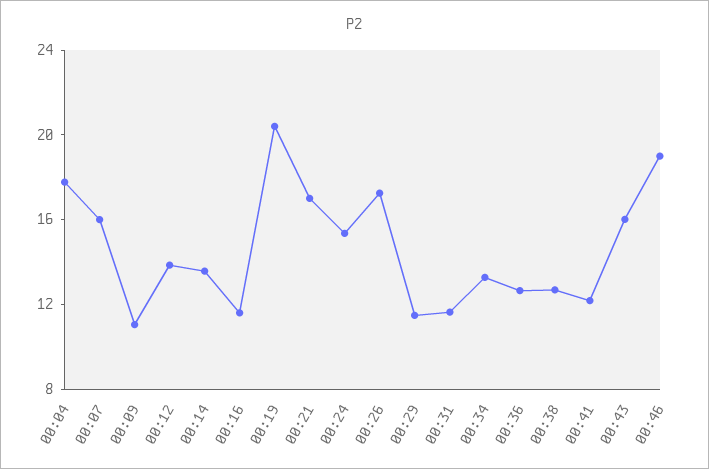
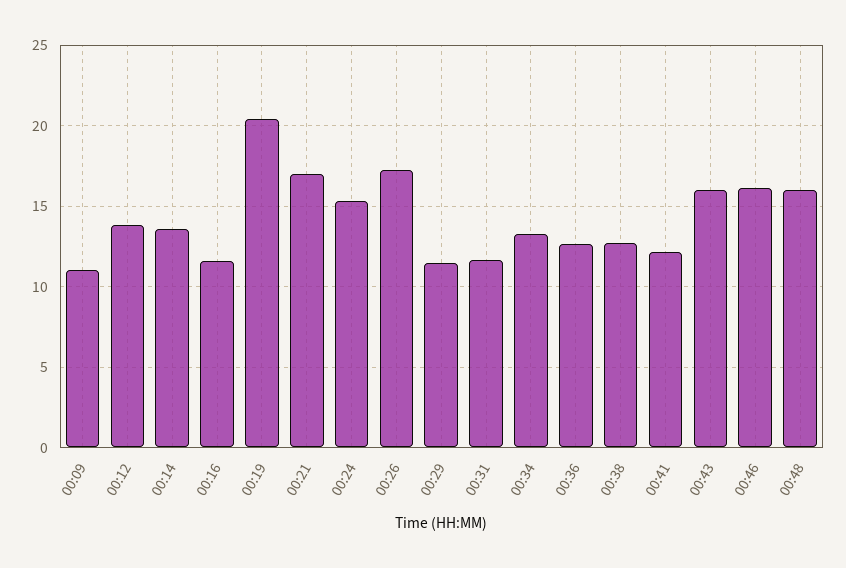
00:04: 18 -> none
00:07: 16 -> none
00:46: 19 -> 16
00:48: none -> 16

